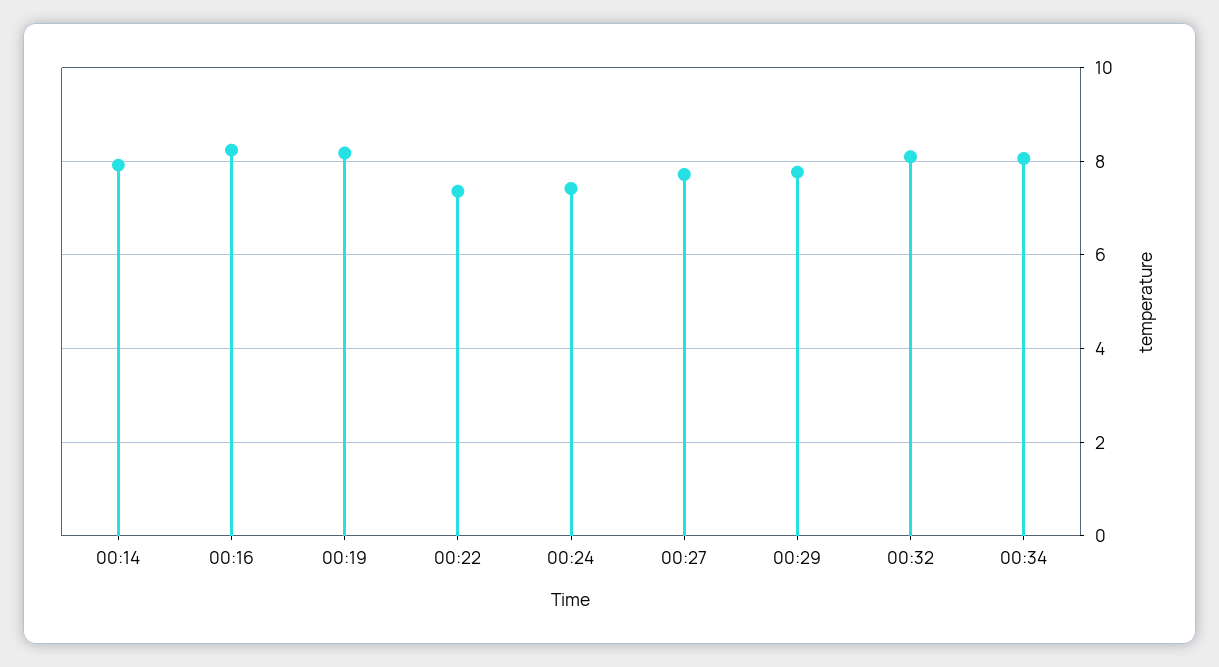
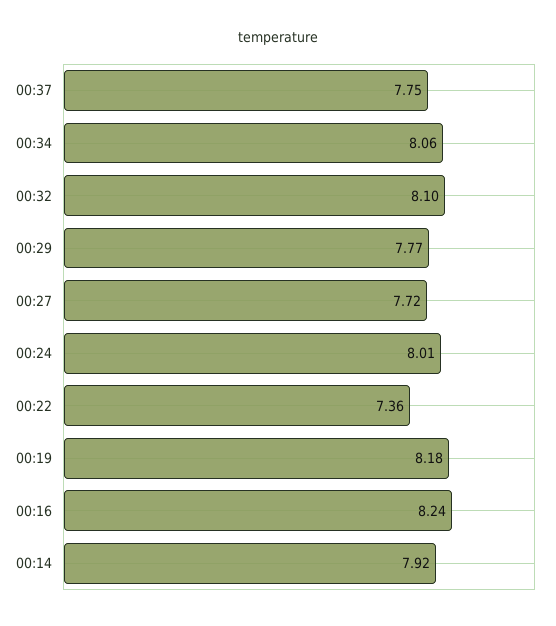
00:24: 7.4 -> 8.01
00:37: none -> 7.75

